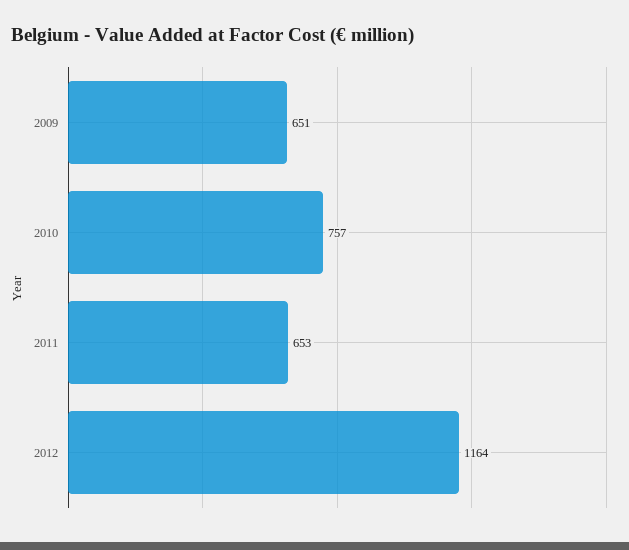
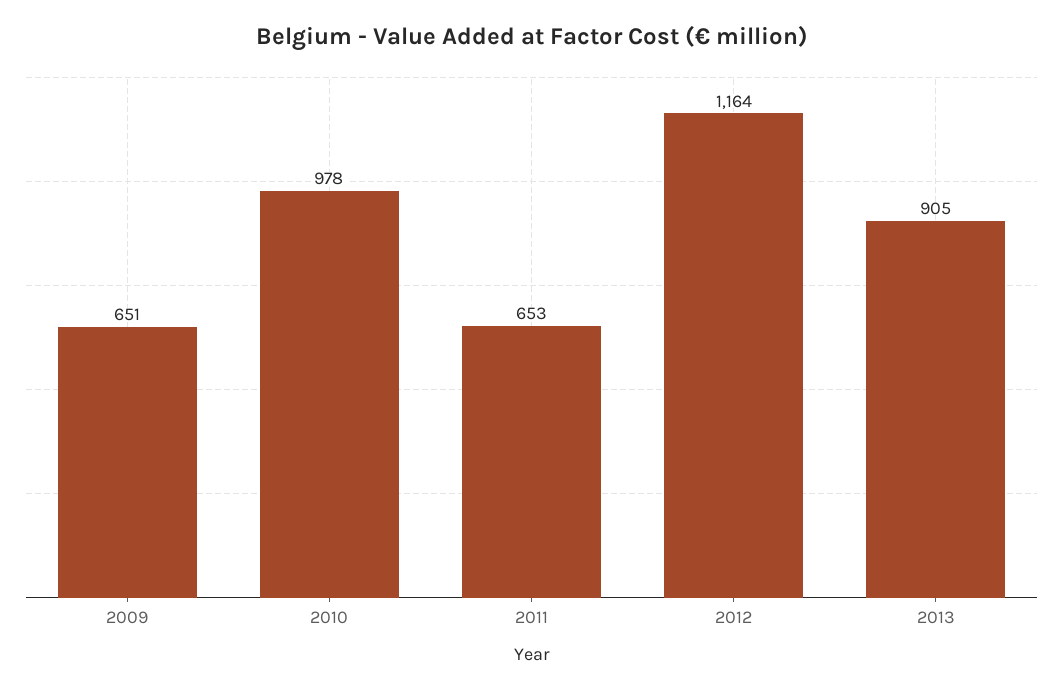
2010: 757 -> 978
2013: none -> 905

